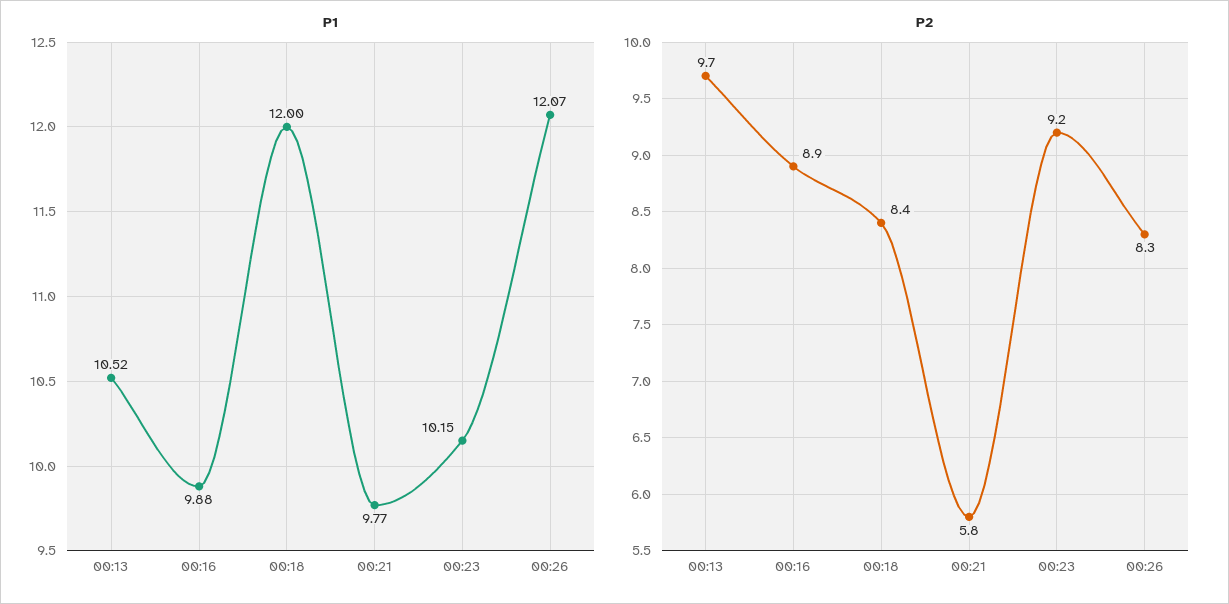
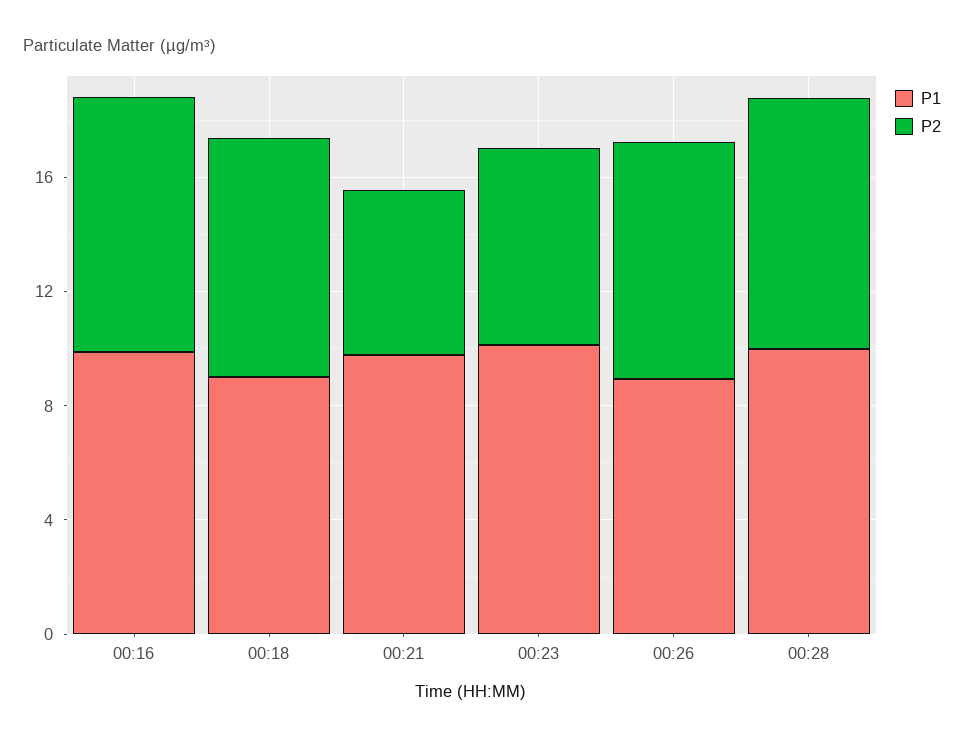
P1, 00:13: 10.52 -> none
P1, 00:18: 12 -> 9
P1, 00:26: 12.07 -> 9
P2, 00:13: 9.7 -> none
P2, 00:23: 9.2 -> 7
P1, 00:28: none -> 10
P2, 00:28: none -> 9

